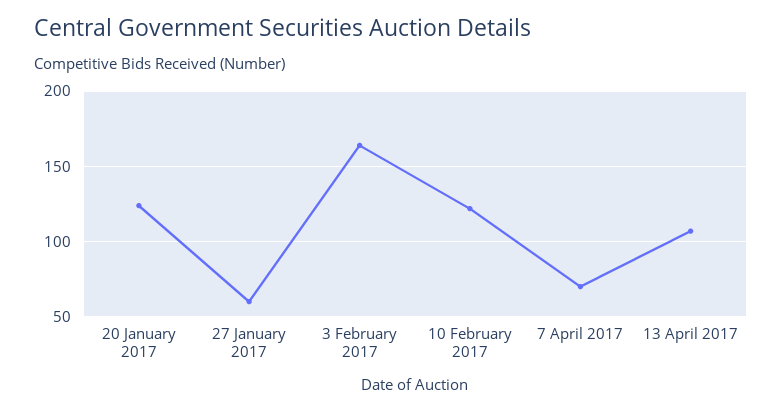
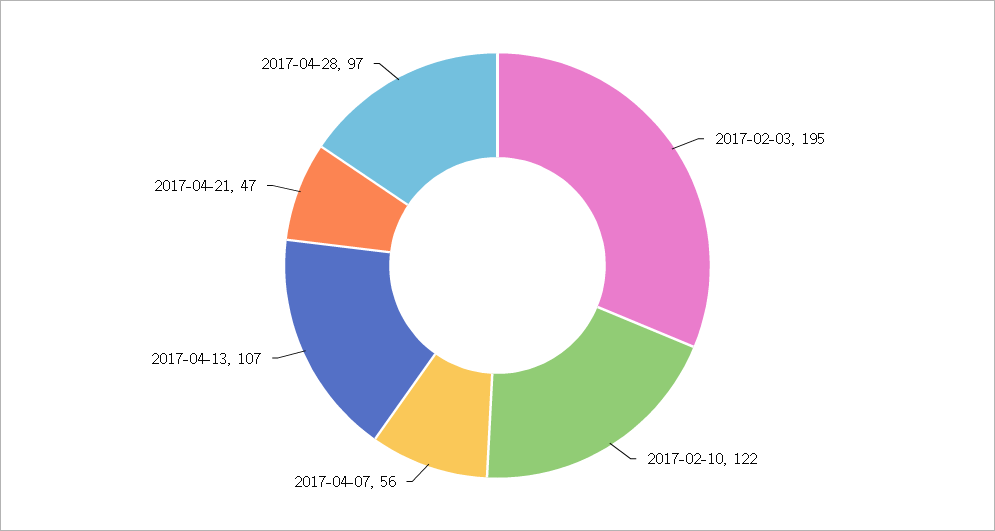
20 January 2017: 125 -> none
27 January 2017: 60 -> none
3 February 2017: 165 -> 195
7 April 2017: 70 -> 56
2017-04-21: none -> 47
2017-04-28: none -> 97

